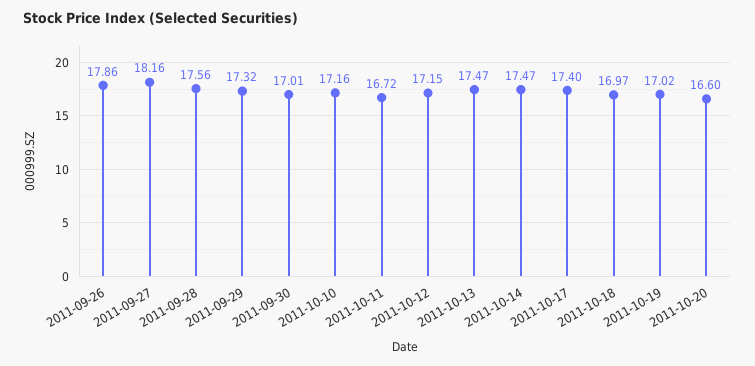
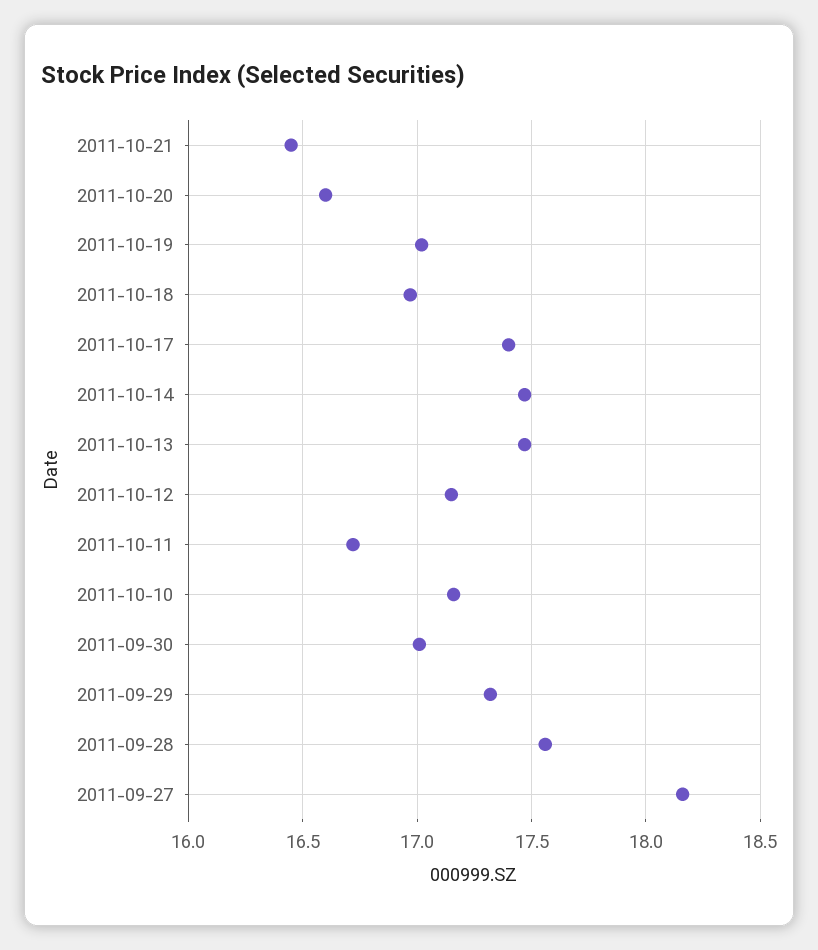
2011-09-26: 17.86 -> none
2011-10-21: none -> 16.45

